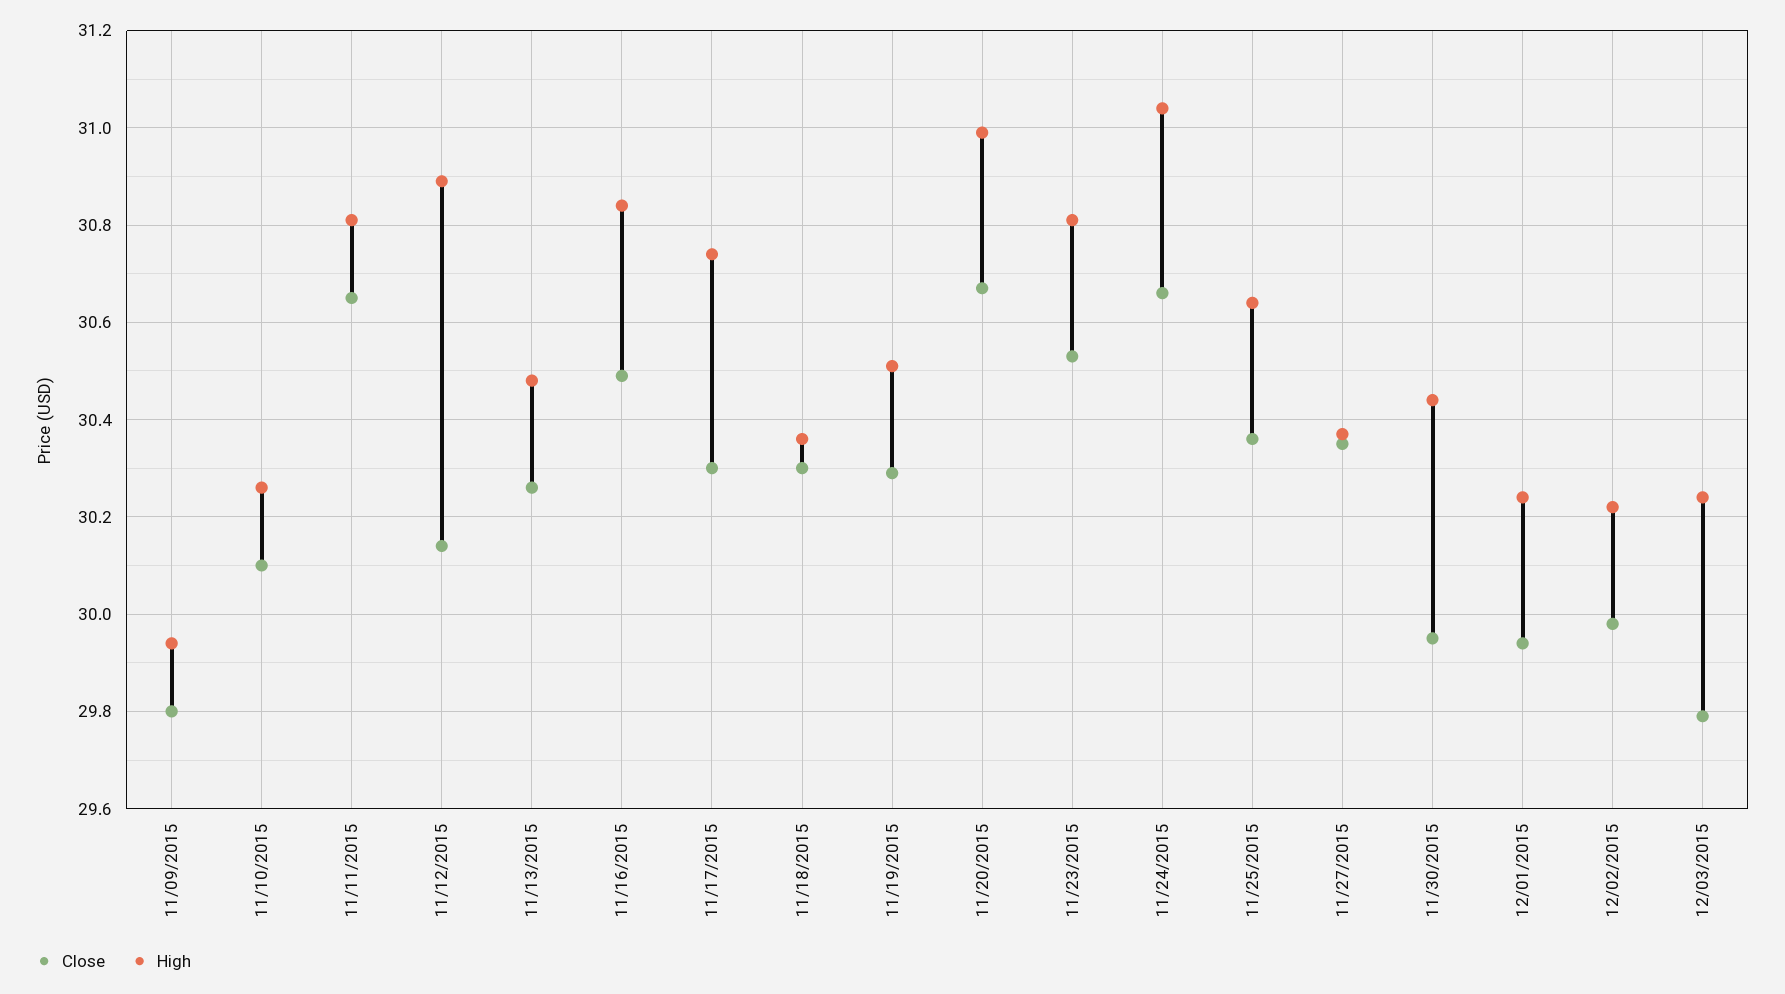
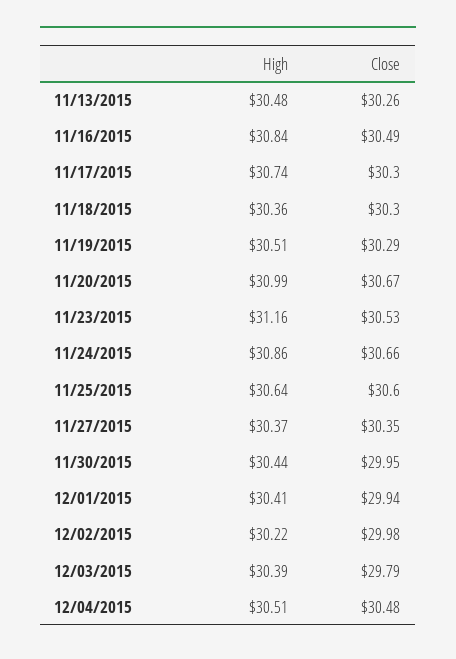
Close, 11/09/2015: 29.8 -> none
High, 11/09/2015: 29.95 -> none
Close, 11/10/2015: 30.1 -> none
High, 11/10/2015: 30.25 -> none
Close, 11/11/2015: 30.65 -> none
High, 11/11/2015: 30.8 -> none
Close, 11/12/2015: 30.15 -> none
High, 11/12/2015: 30.9 -> none
High, 11/23/2015: 30.8 -> 31.16
High, 11/24/2015: 31.05 -> 30.86
Close, 11/25/2015: 30.35 -> 30.6
High, 12/01/2015: 30.25 -> 30.41
High, 12/03/2015: 30.25 -> 30.39
High, 12/04/2015: none -> 30.51
Close, 12/04/2015: none -> 30.48

